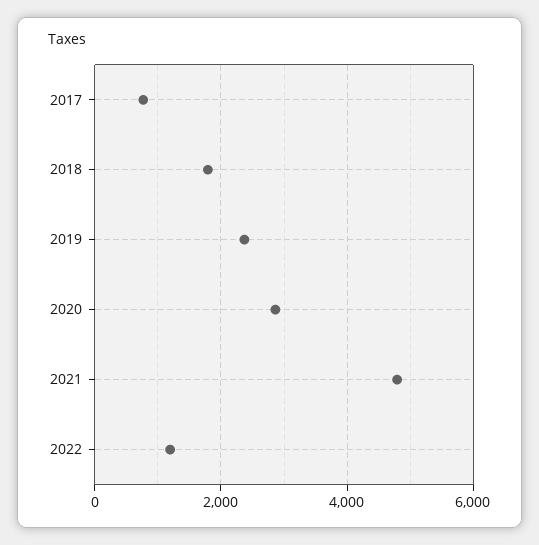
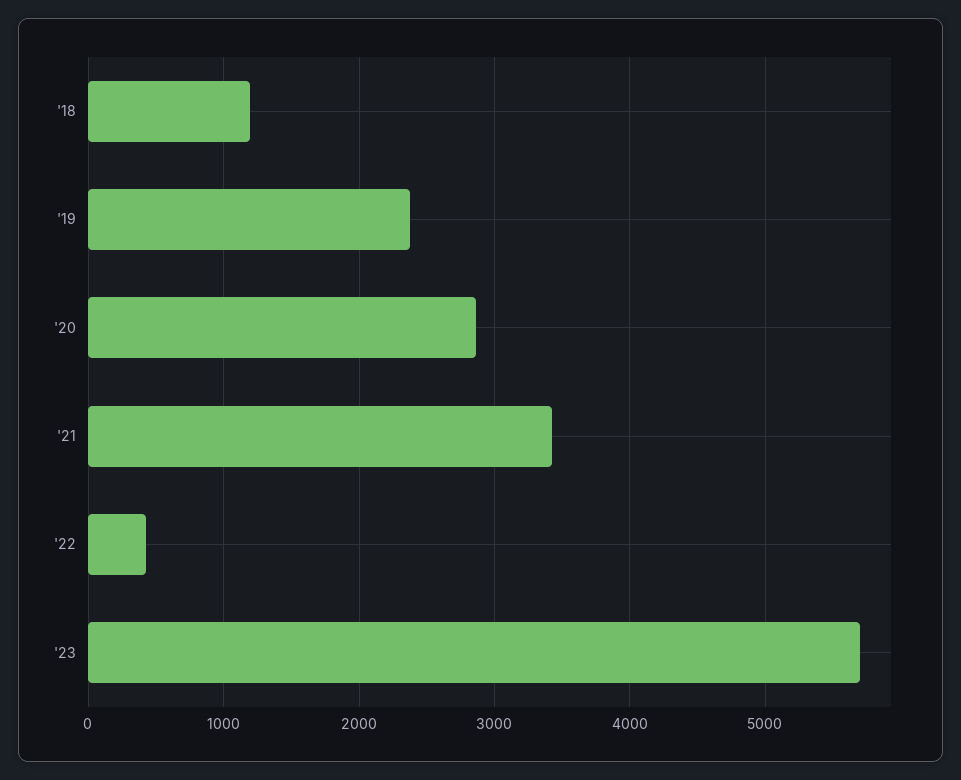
2017: 800 -> none
2018: 1800 -> 1200
2021: 4800 -> 3400
2022: 1200 -> 400
'23: none -> 5700

